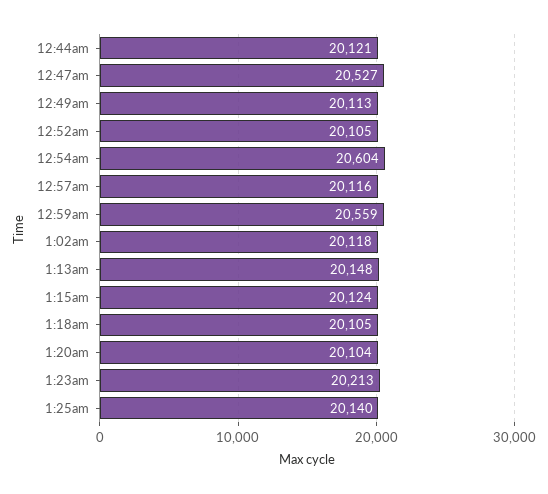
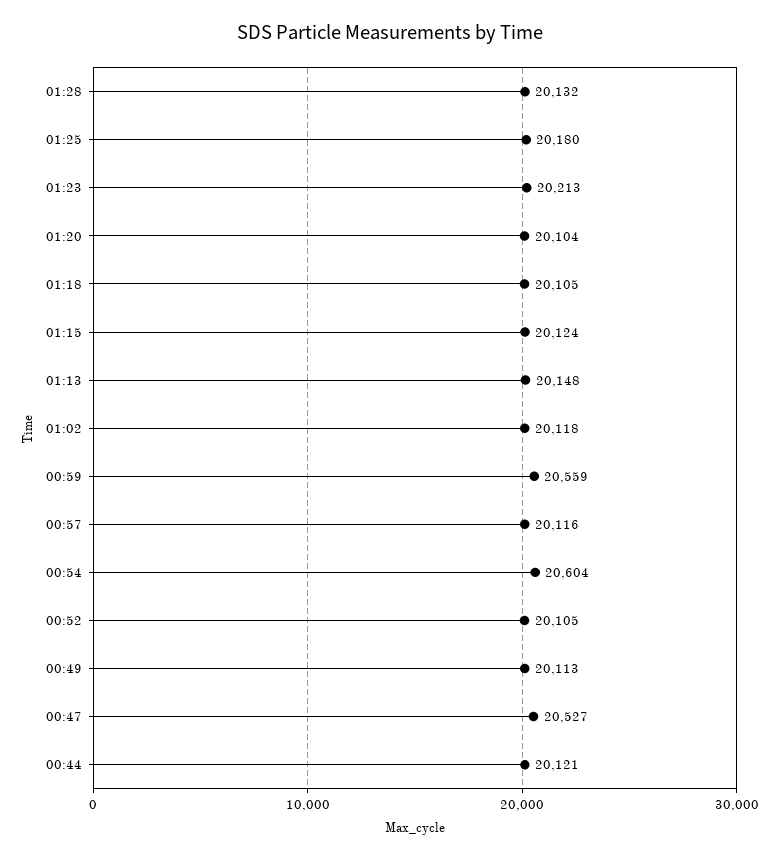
1:25am: 20140 -> 20180
01:28: none -> 20132

